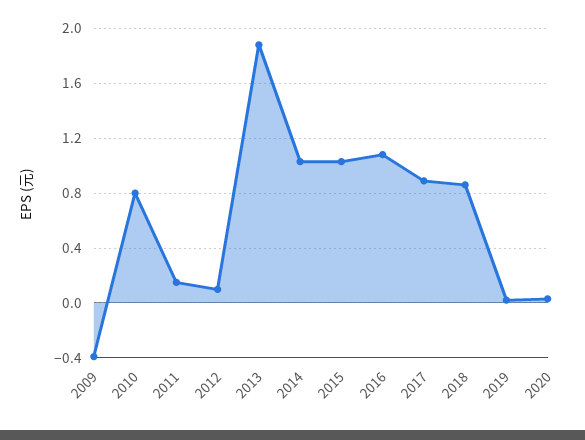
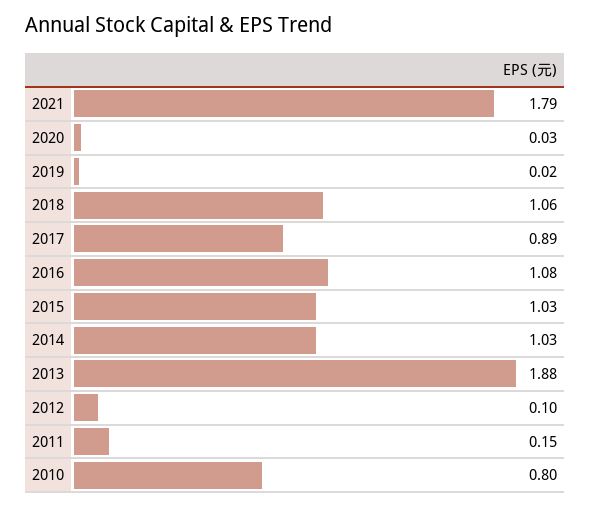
2009: -0.4 -> none
2018: 0.85 -> 1.06
2021: none -> 1.79

